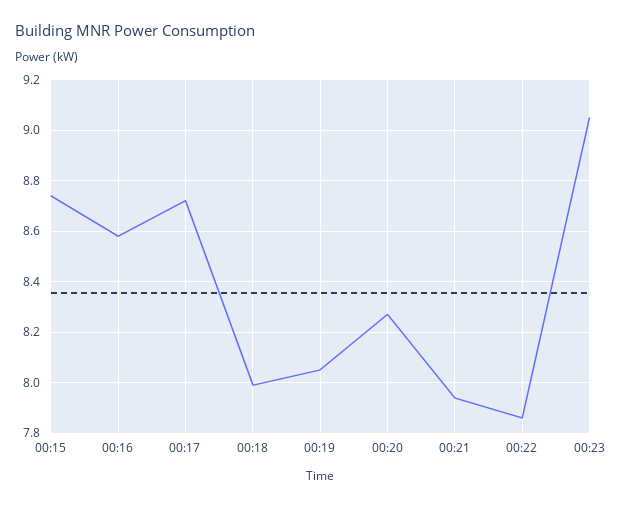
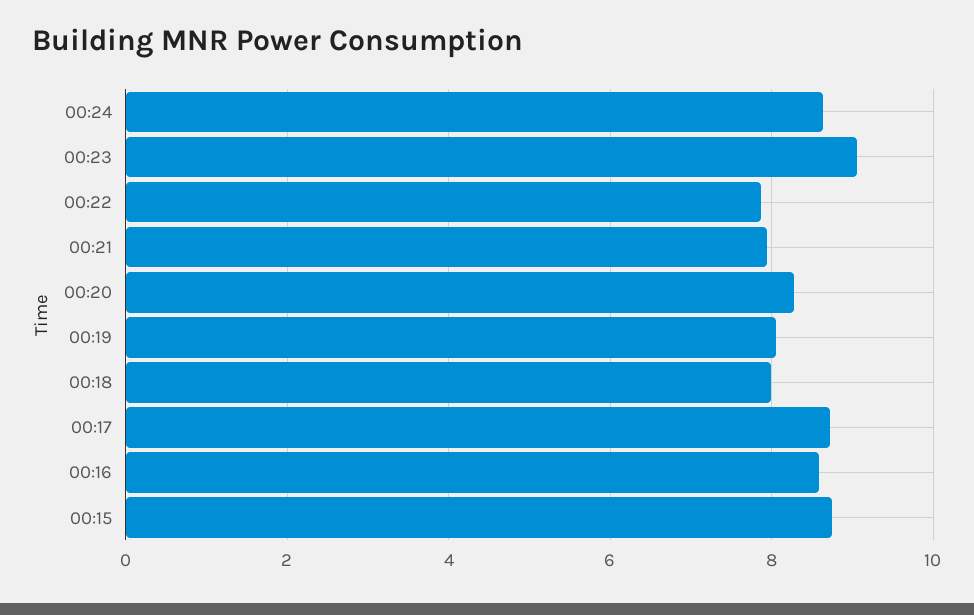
00:24: none -> 8.6

